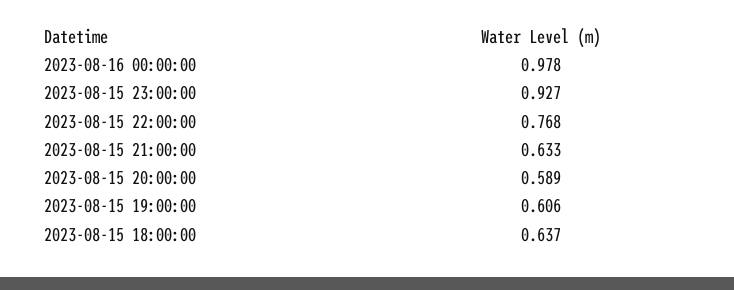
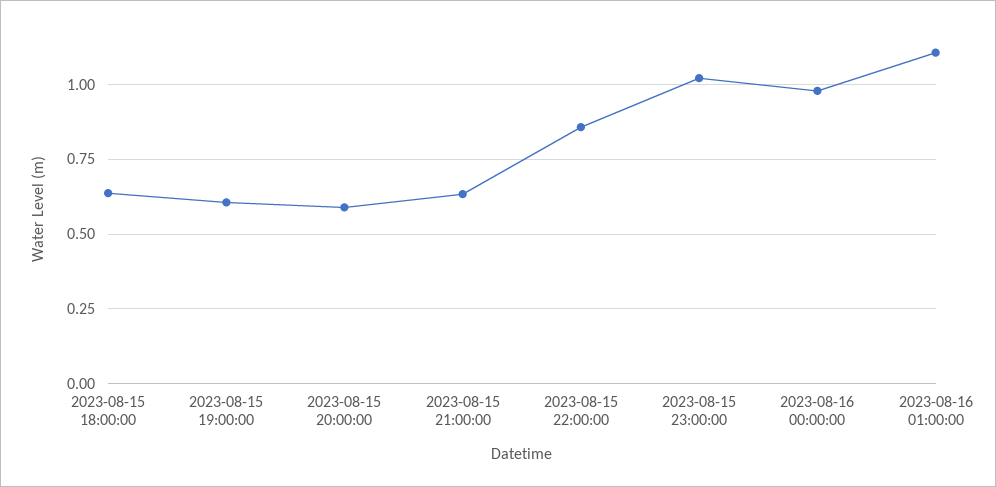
2023-08-15 23:00:00: 0.927 -> 1.025
2023-08-15 22:00:00: 0.768 -> 0.85
2023-08-16 01:00:00: none -> 1.1

